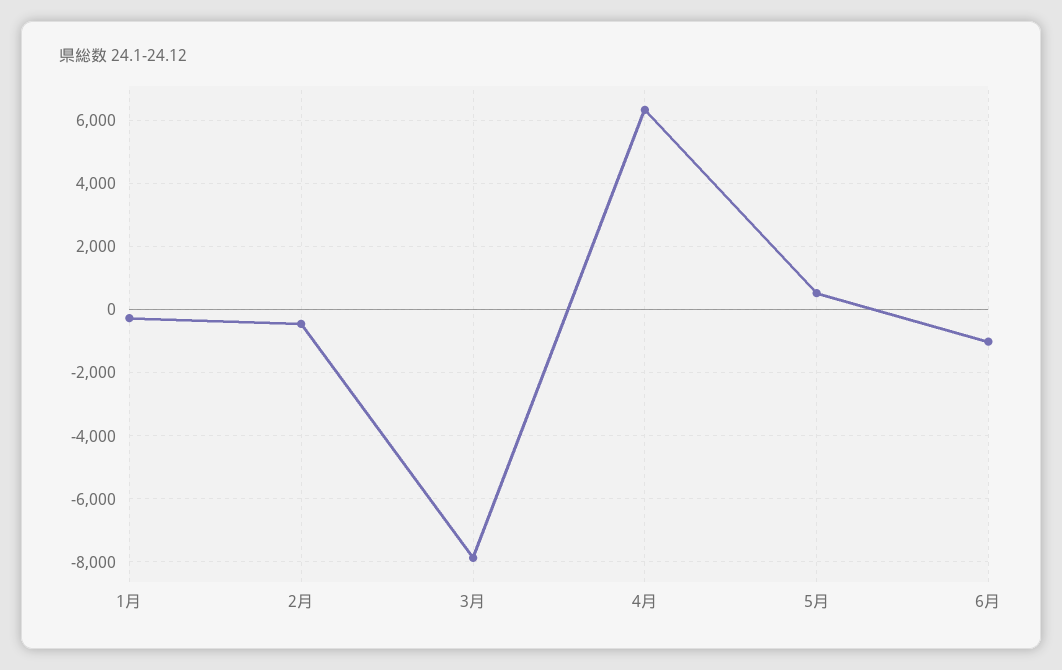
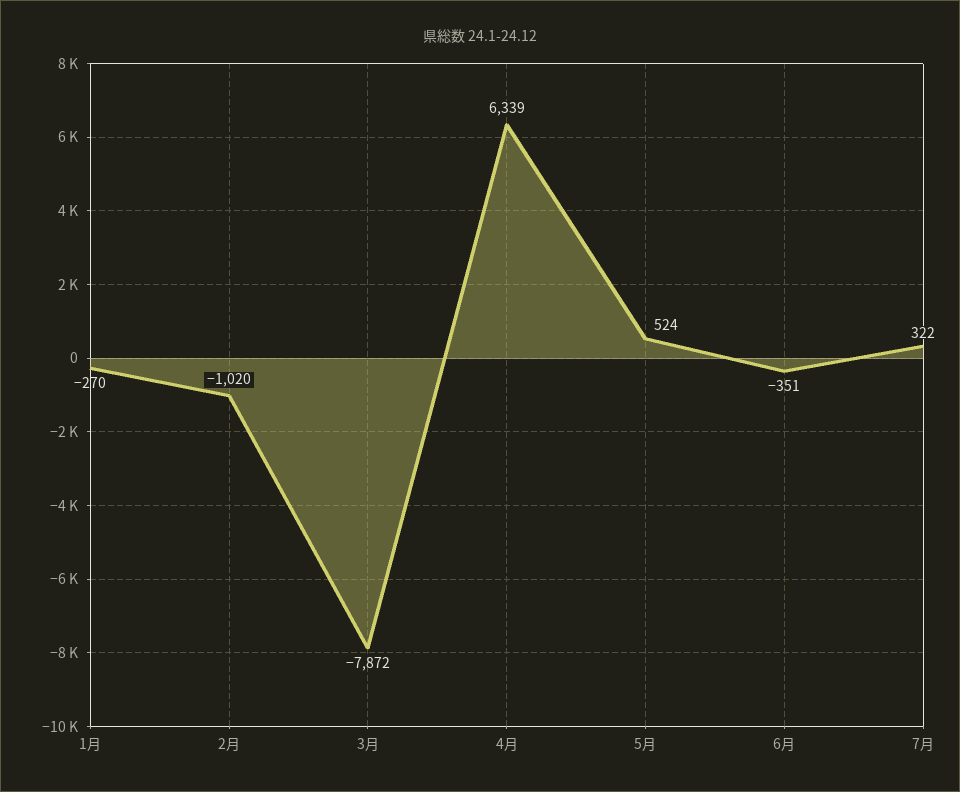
2月: -400 -> -1020
6月: -1000 -> -351
7月: none -> 322

